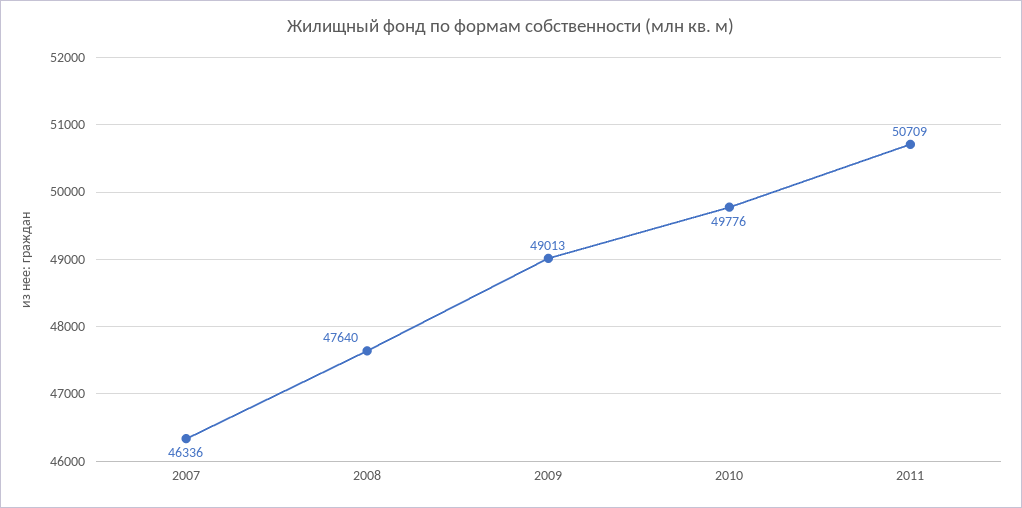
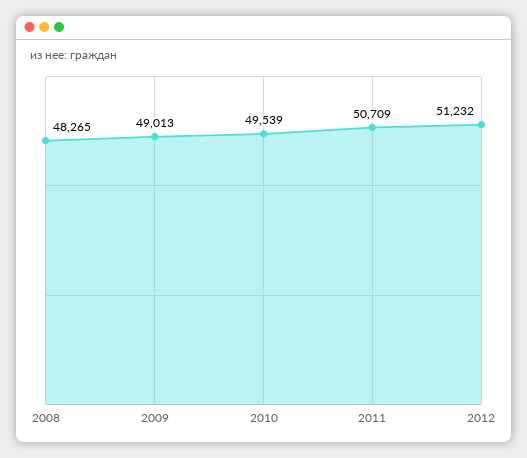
2007: 46336 -> none
2008: 47640 -> 48265
2010: 49776 -> 49539
2012: none -> 51232

